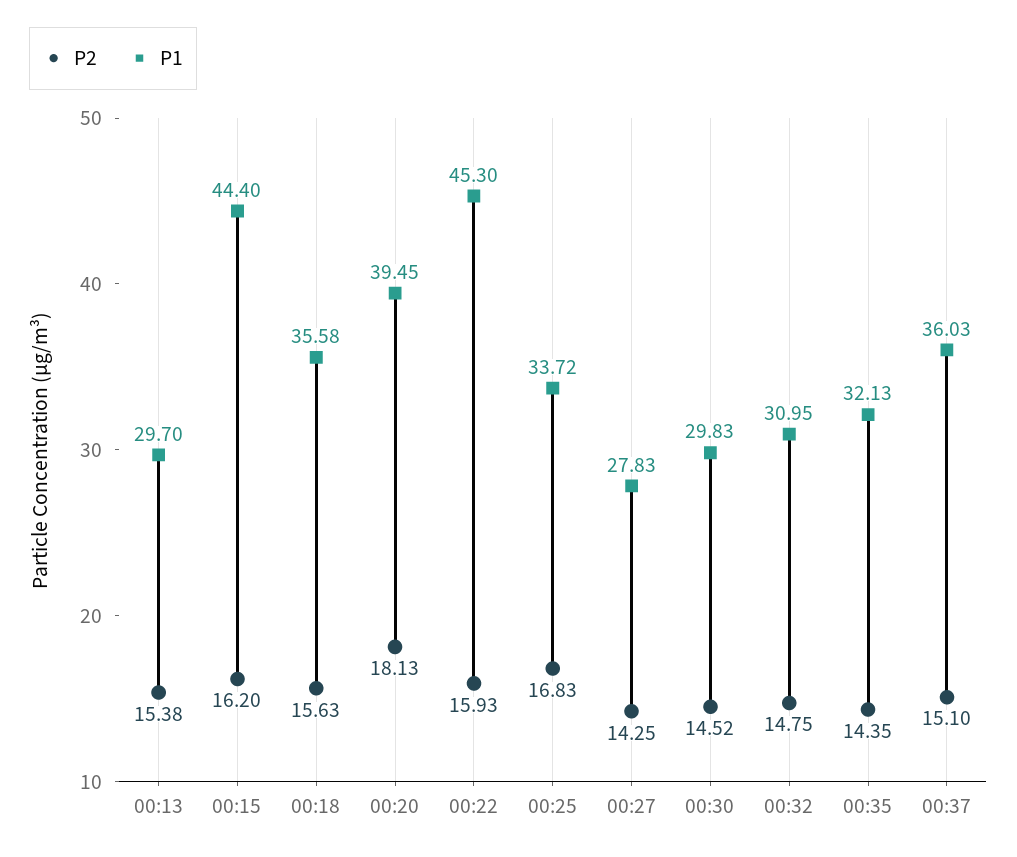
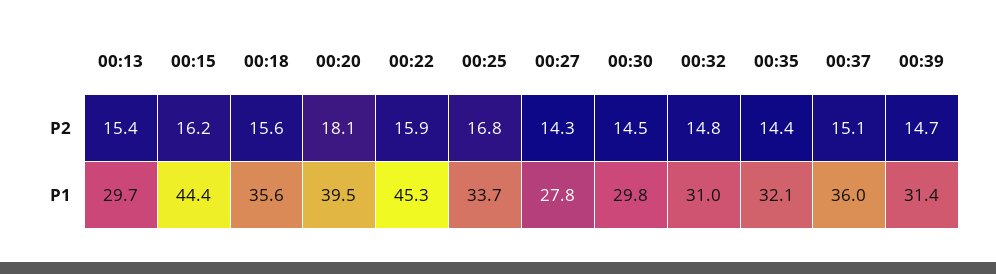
P2, 00:39: none -> 14.7
P1, 00:39: none -> 31.4

